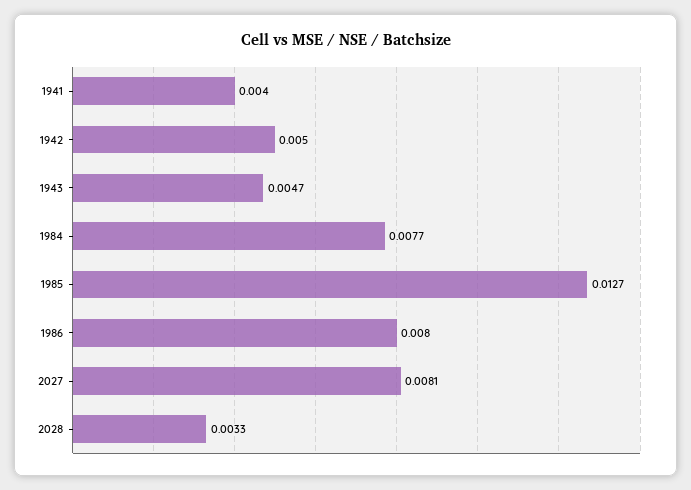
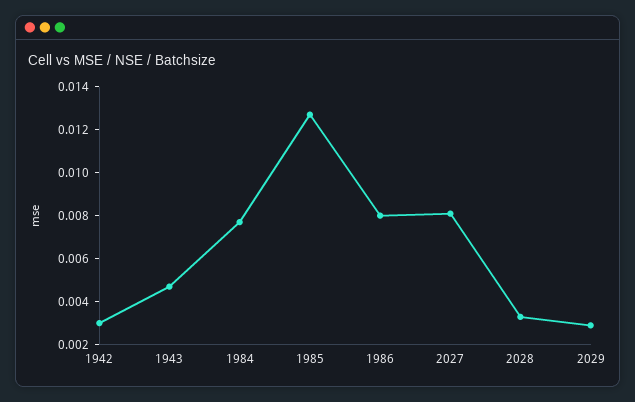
1941: 0.004 -> none
1942: 0.005 -> 0.003
2029: none -> 0.003

